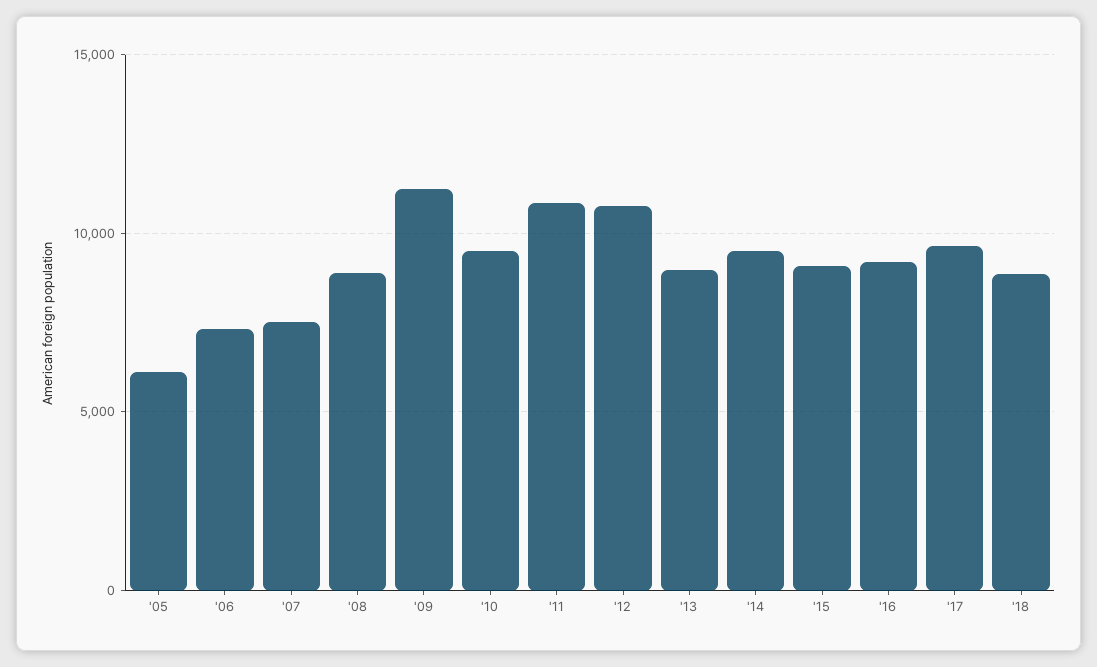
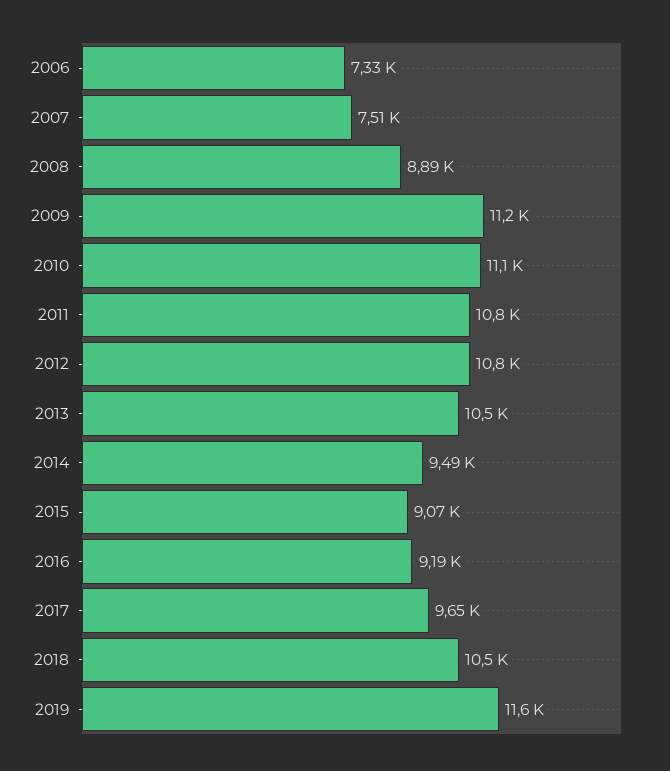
'05: 6000 -> none
'10: 9500 -> 11100
'13: 9000 -> 10500
'18: 9000 -> 10500
2019: none -> 11600

